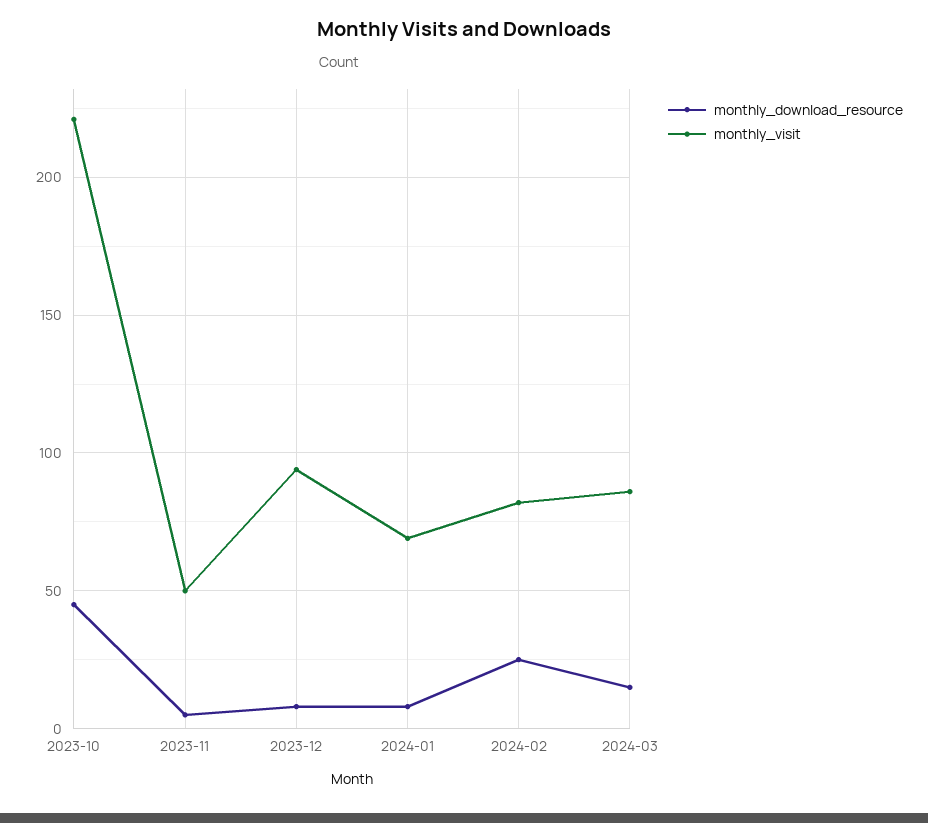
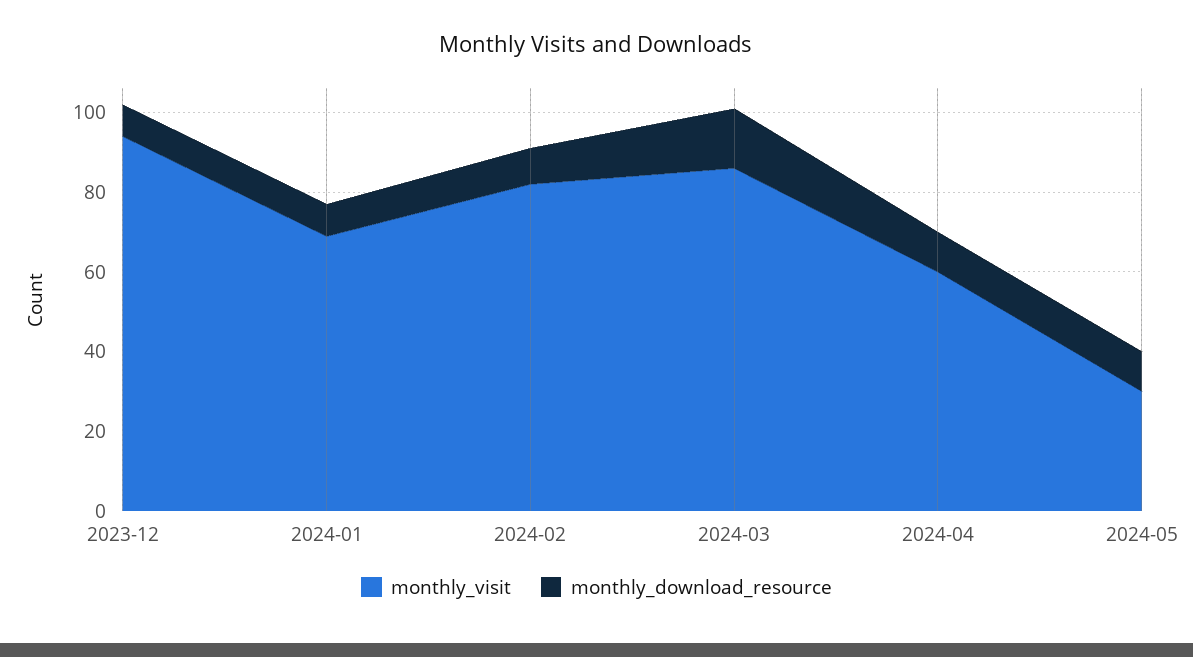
monthly_download_resource, 2023-10: 45 -> none
monthly_visit, 2023-10: 220 -> none
monthly_download_resource, 2023-11: 5 -> none
monthly_visit, 2023-11: 50 -> none
monthly_download_resource, 2024-02: 25 -> 10
monthly_visit, 2024-04: none -> 60
monthly_download_resource, 2024-04: none -> 10
monthly_visit, 2024-05: none -> 30
monthly_download_resource, 2024-05: none -> 10

